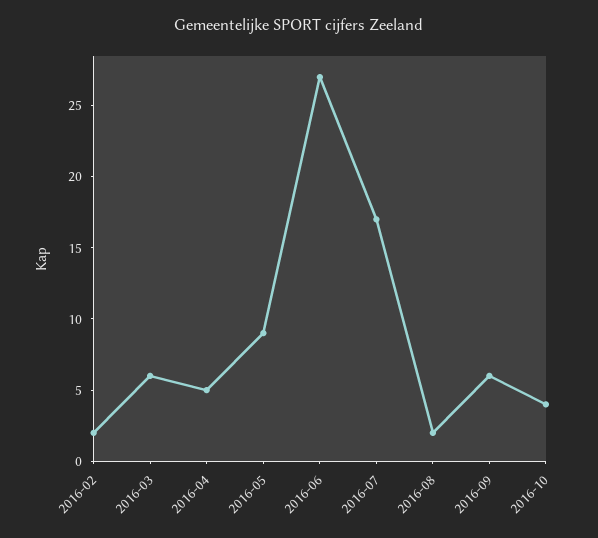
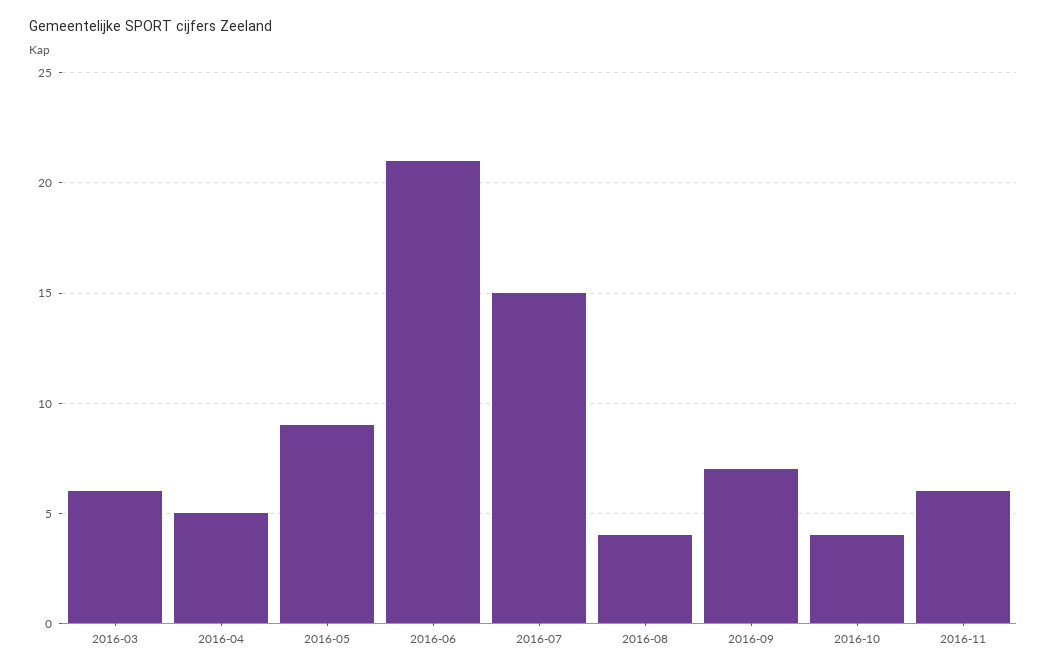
2016-02: 2 -> none
2016-06: 27 -> 21
2016-07: 17 -> 15
2016-08: 2 -> 4
2016-09: 6 -> 7
2016-11: none -> 6

